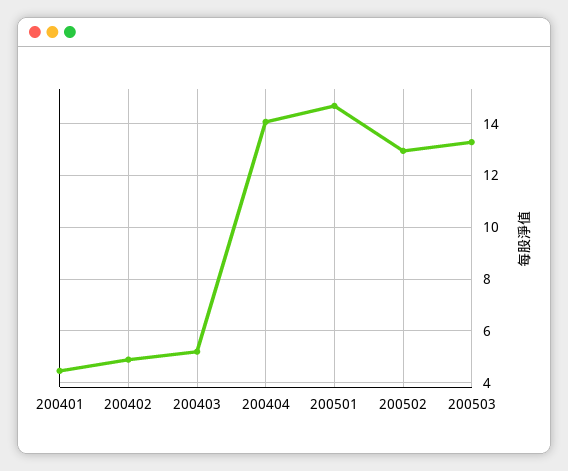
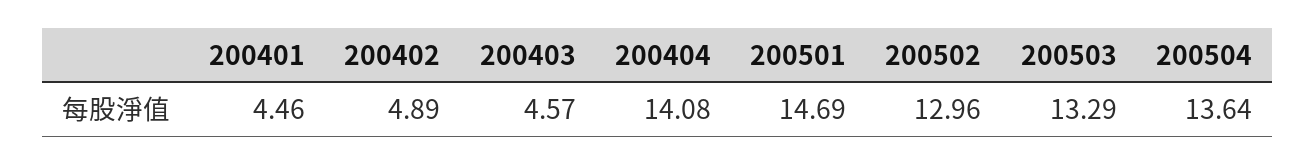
200403: 5.25 -> 4.57
200504: none -> 13.64

